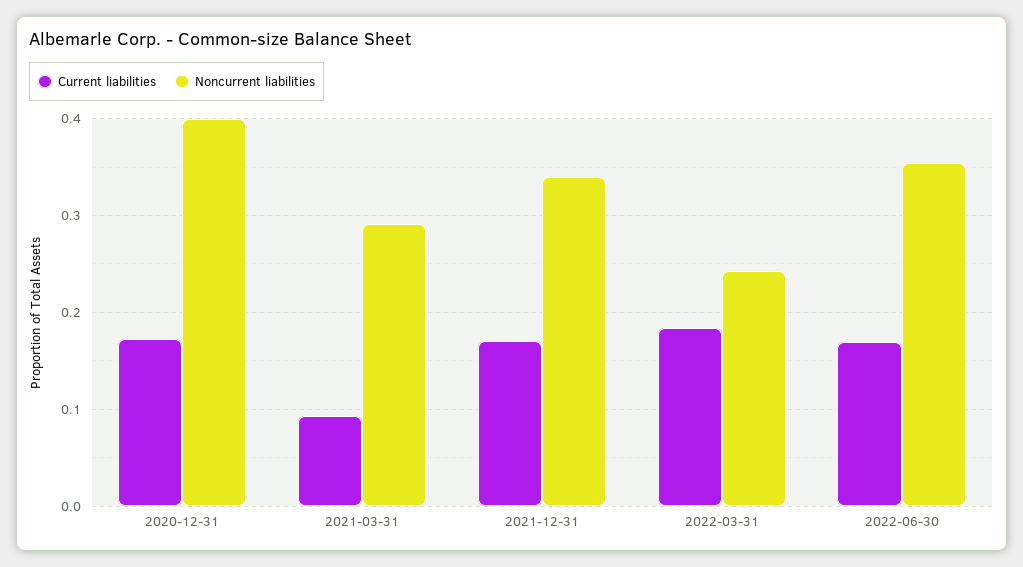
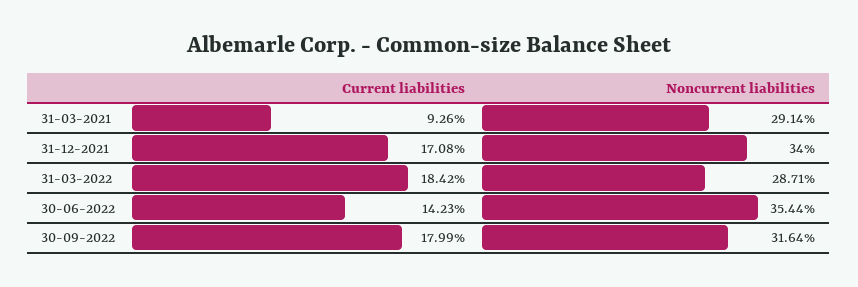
Current liabilities, 2020-12-31: 0.17 -> none
Noncurrent liabilities, 2020-12-31: 0.4 -> none
Noncurrent liabilities, 2022-03-31: 0.24 -> 0.2871
Current liabilities, 2022-06-30: 0.17 -> 0.1423
Current liabilities, 30-09-2022: none -> 0.1799
Noncurrent liabilities, 30-09-2022: none -> 0.3164

